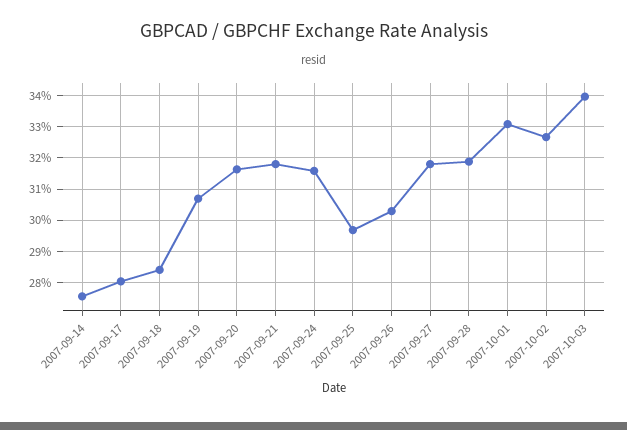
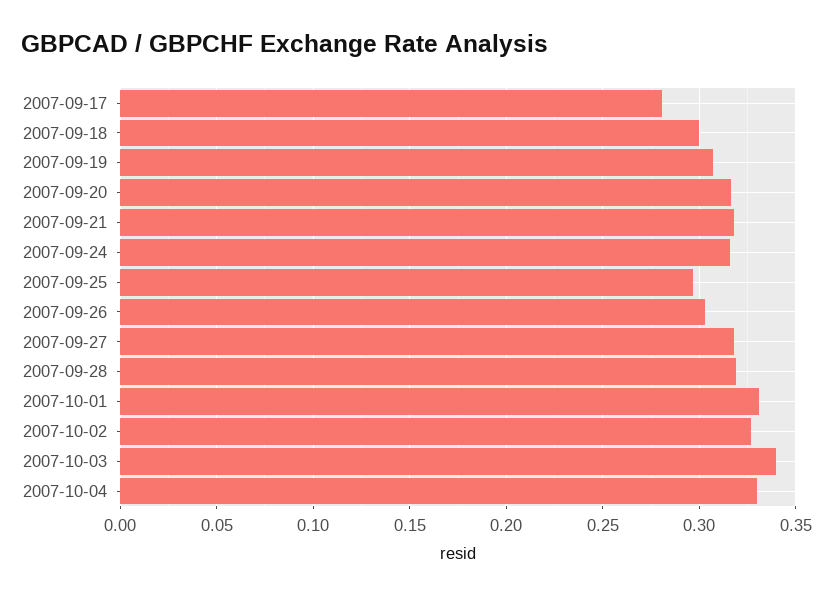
2007-09-14: 0.276 -> none
2007-09-18: 0.284 -> 0.3
2007-10-04: none -> 0.33

